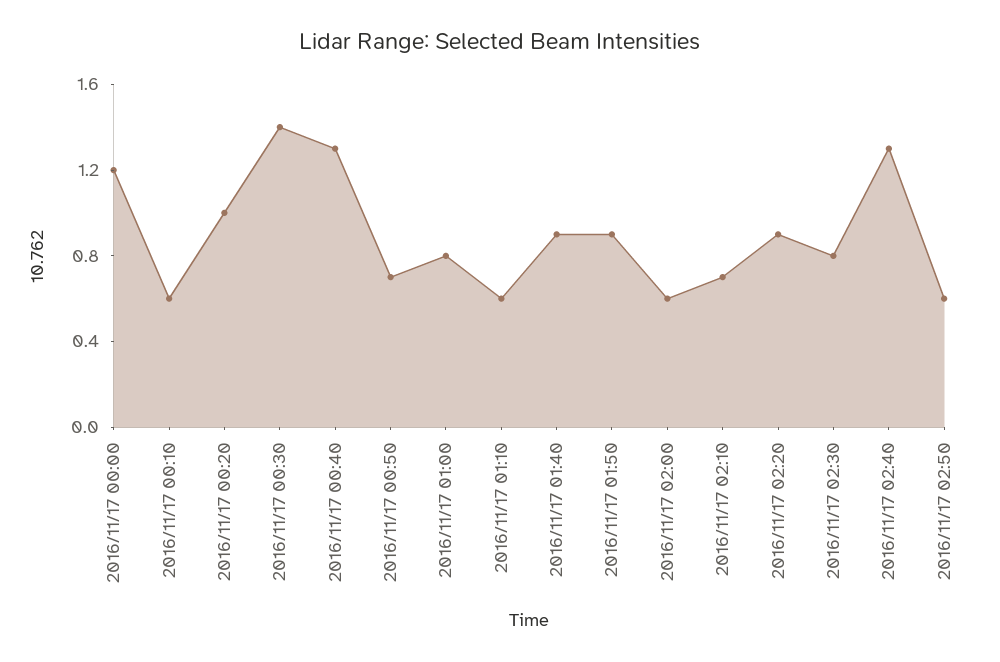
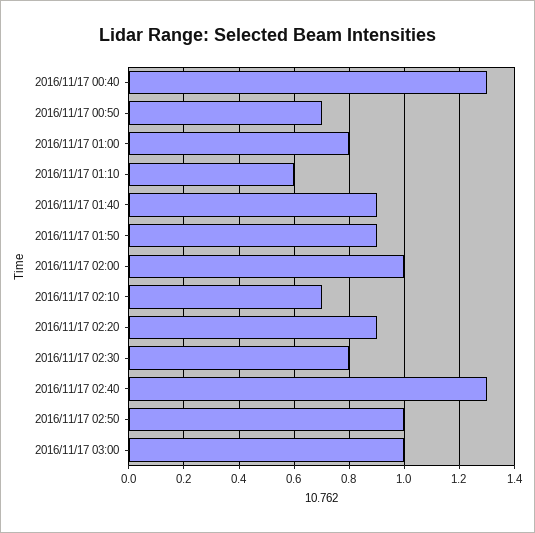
2016/11/17 00:00: 1.2 -> none
2016/11/17 00:10: 0.6 -> none
2016/11/17 00:20: 1 -> none
2016/11/17 00:30: 1.4 -> none
2016/11/17 02:00: 0.6 -> 1
2016/11/17 02:50: 0.6 -> 1
2016/11/17 03:00: none -> 1

